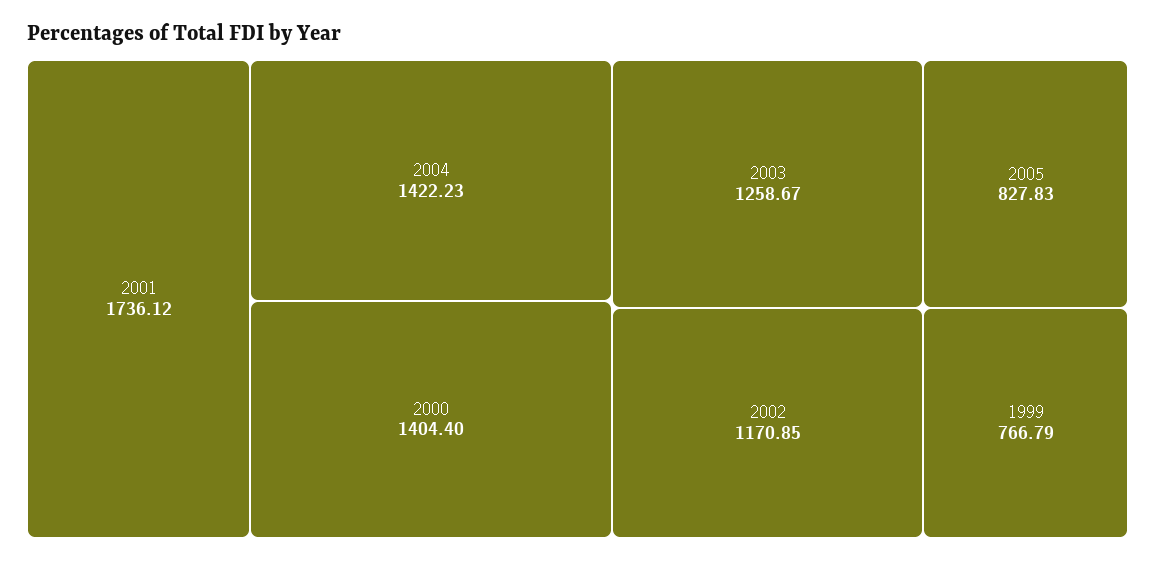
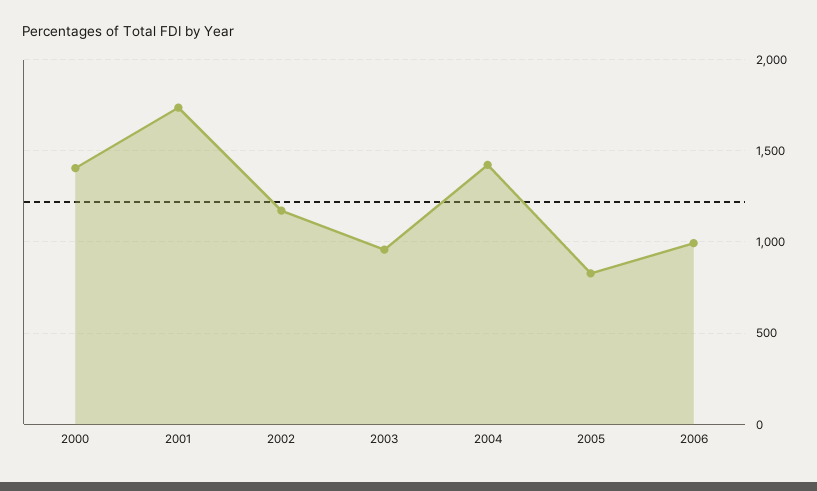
2003: 1258.67 -> 950
1999: 766.79 -> none
2006: none -> 1000

